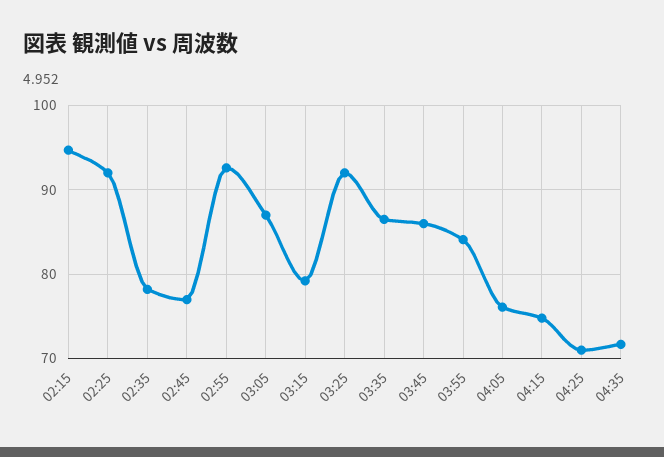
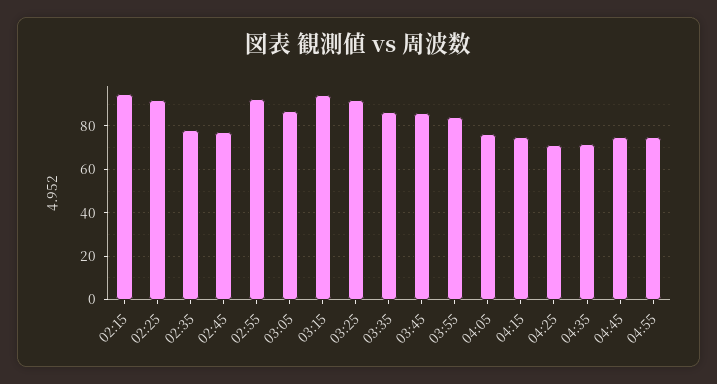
03:15: 79 -> 95
04:45: none -> 75
04:55: none -> 75

